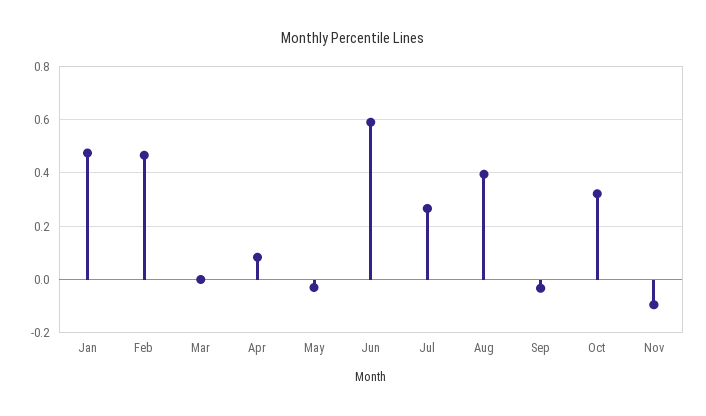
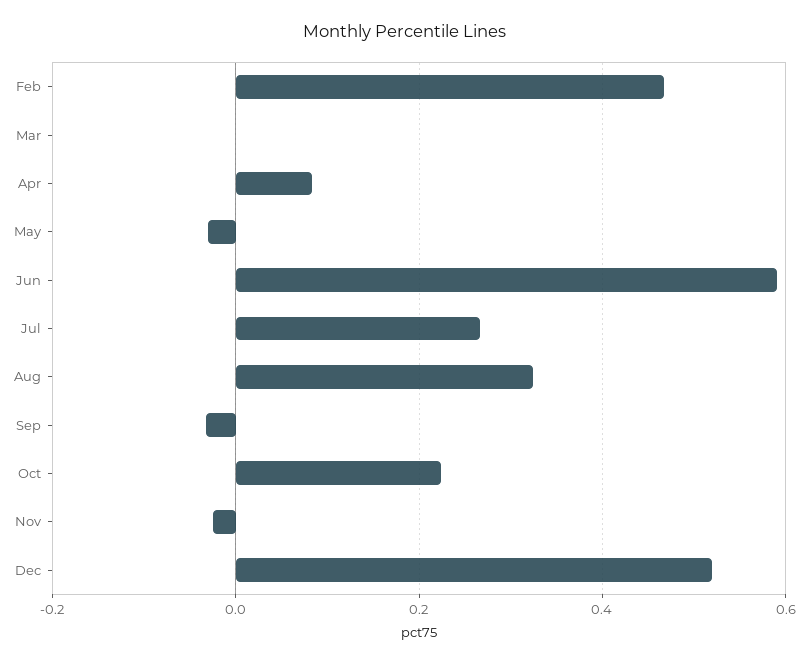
Jan: 0.475 -> none
Aug: 0.4 -> 0.32
Oct: 0.325 -> 0.22
Nov: -0.1 -> -0.02
Dec: none -> 0.52

